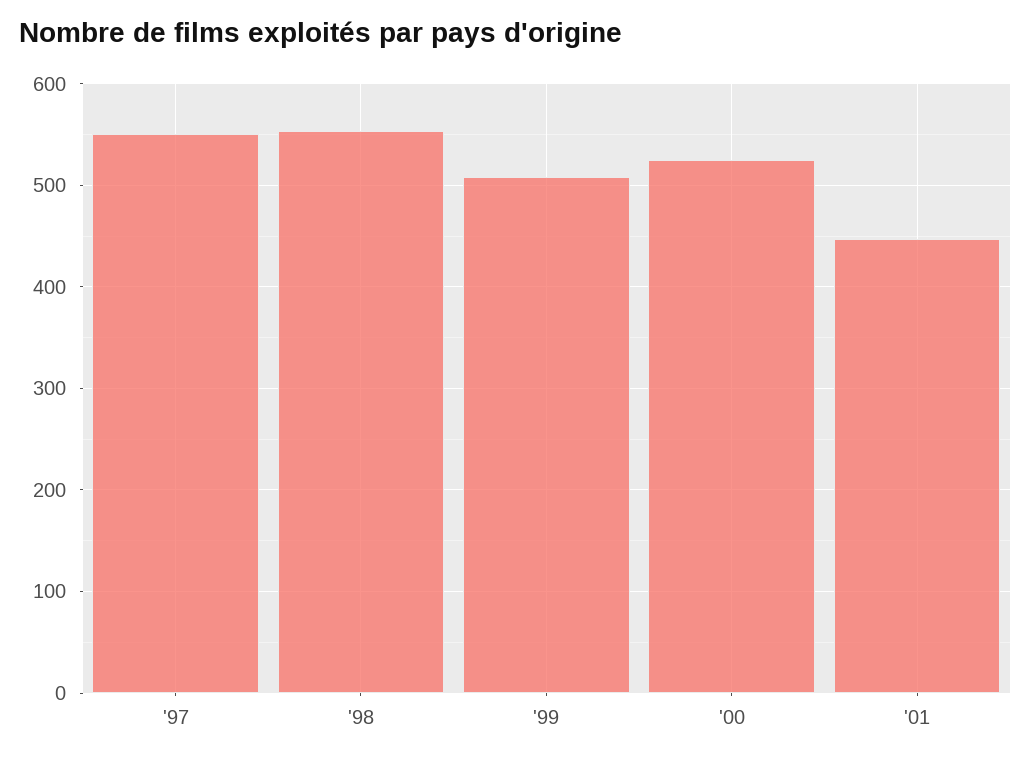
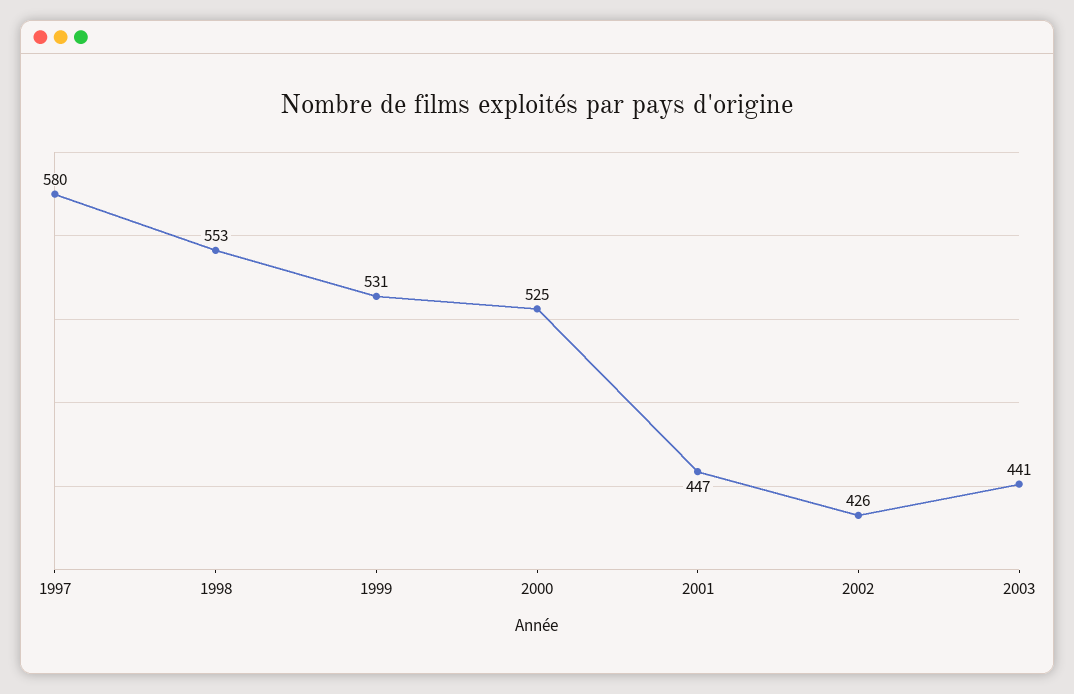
'97: 550 -> 580
'99: 510 -> 531
2002: none -> 426
2003: none -> 441

